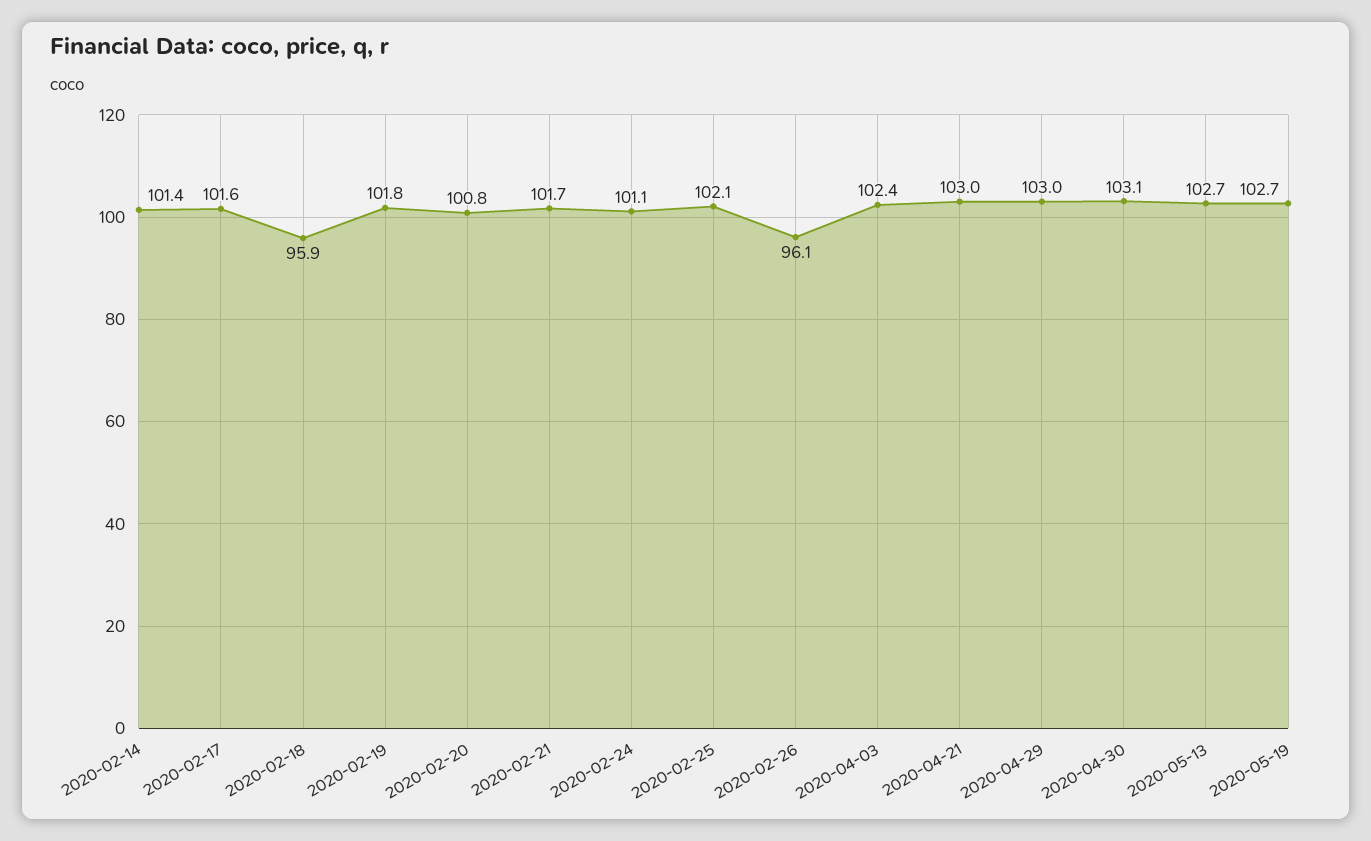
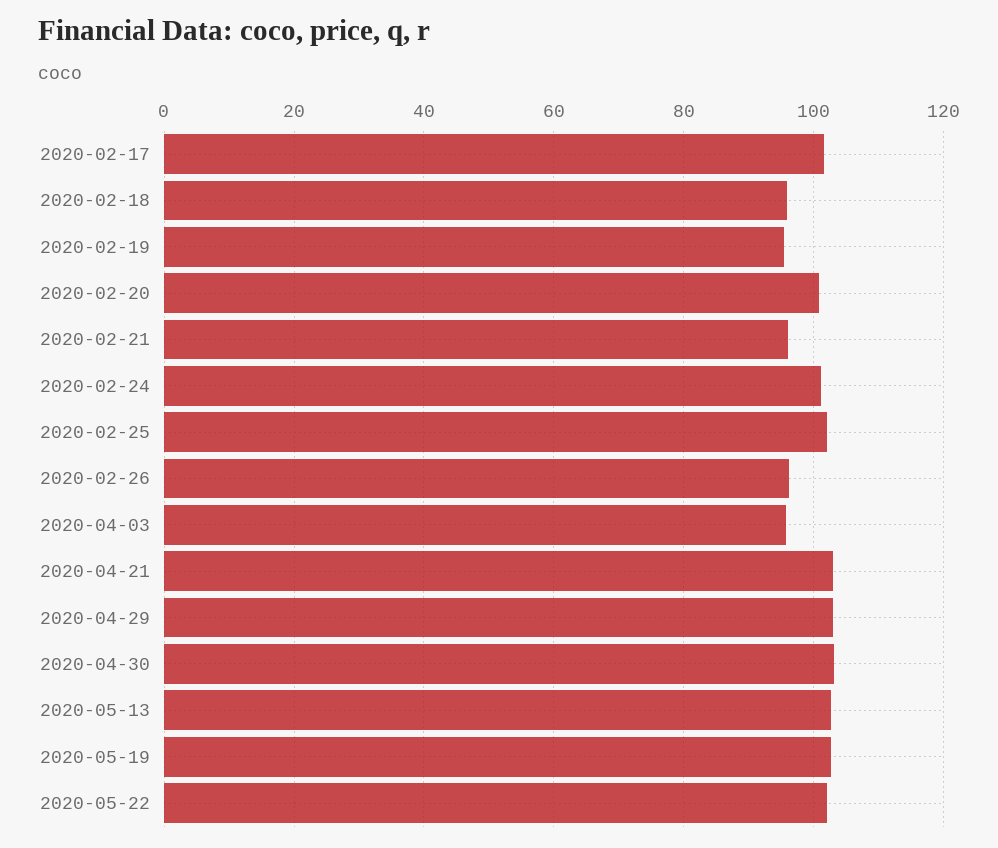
2020-02-14: 101.4 -> none
2020-02-19: 101.8 -> 96
2020-02-21: 101.7 -> 96
2020-04-03: 102.4 -> 96
2020-05-22: none -> 102

